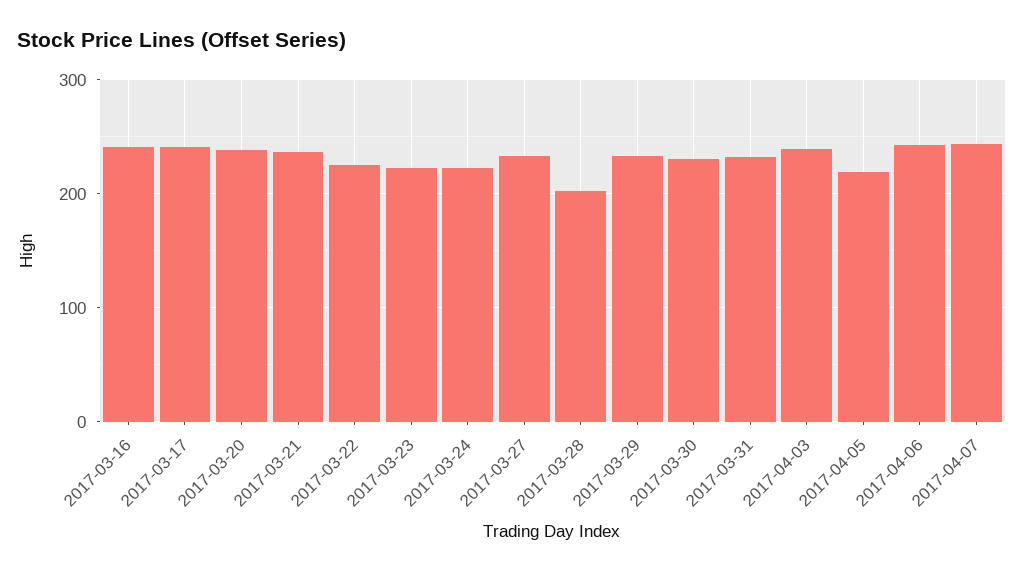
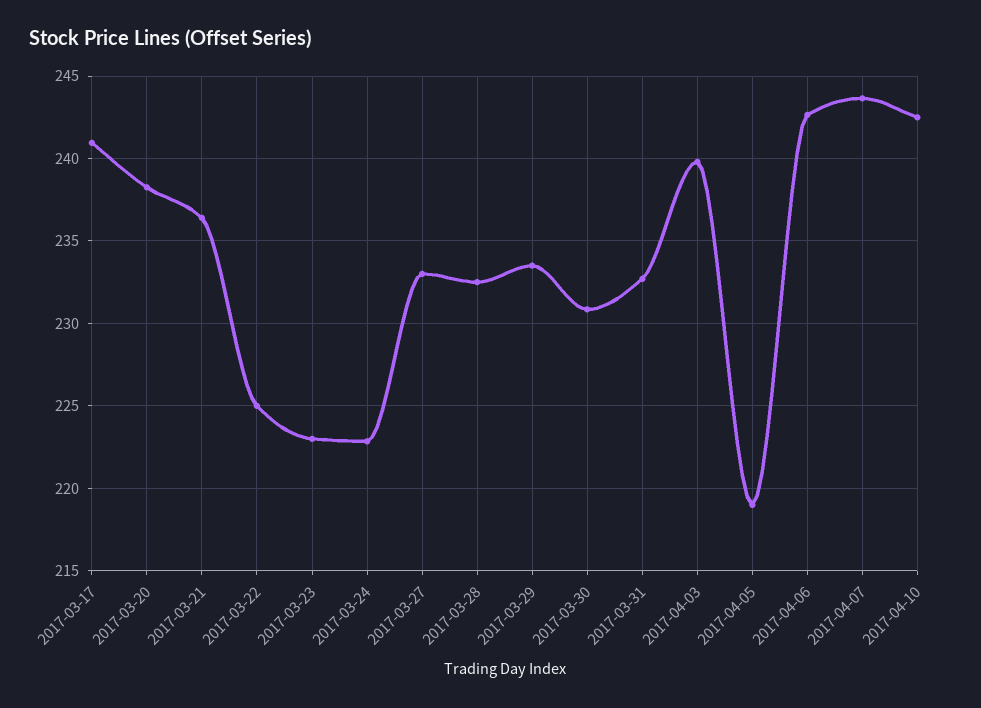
2017-03-16: 240 -> none
2017-03-28: 200 -> 232.5
2017-04-10: none -> 242.5

